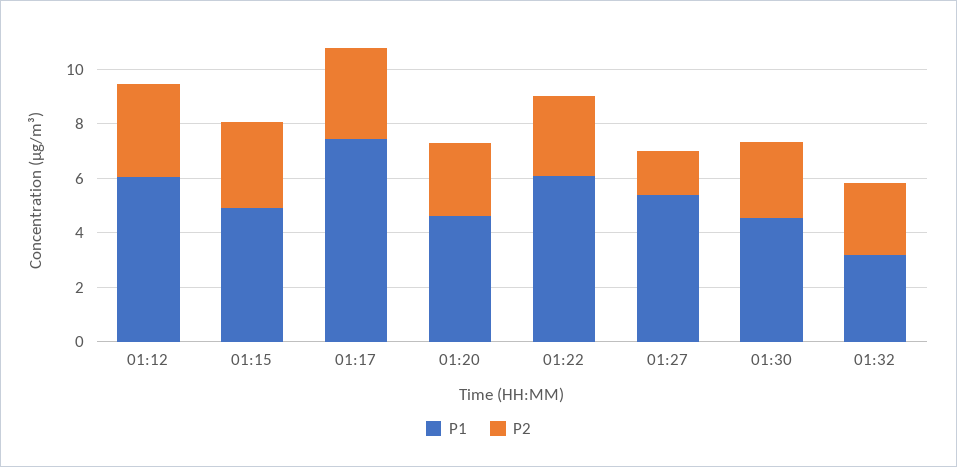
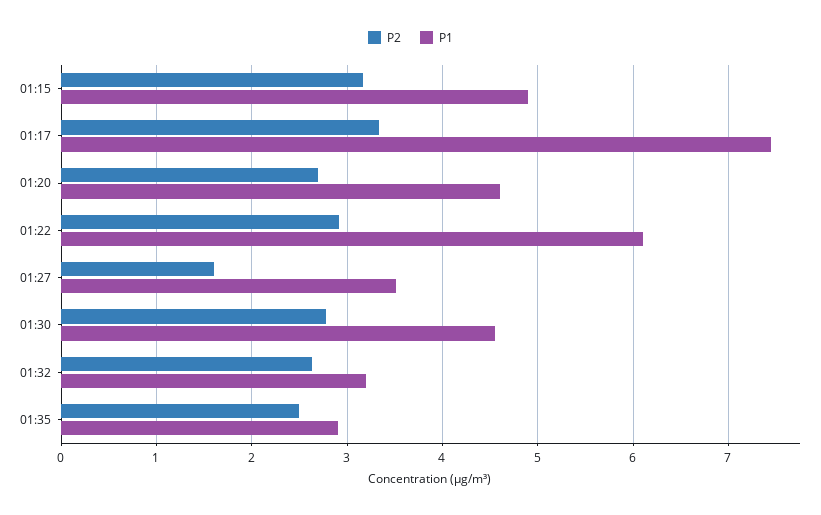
P1, 01:12: 6 -> none
P2, 01:12: 3.5 -> none
P1, 01:27: 5.5 -> 3.5
P2, 01:35: none -> 2.5
P1, 01:35: none -> 2.9

